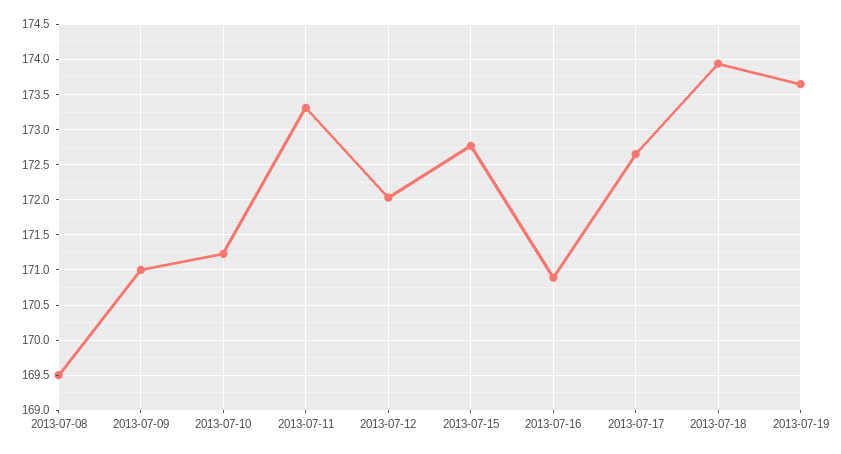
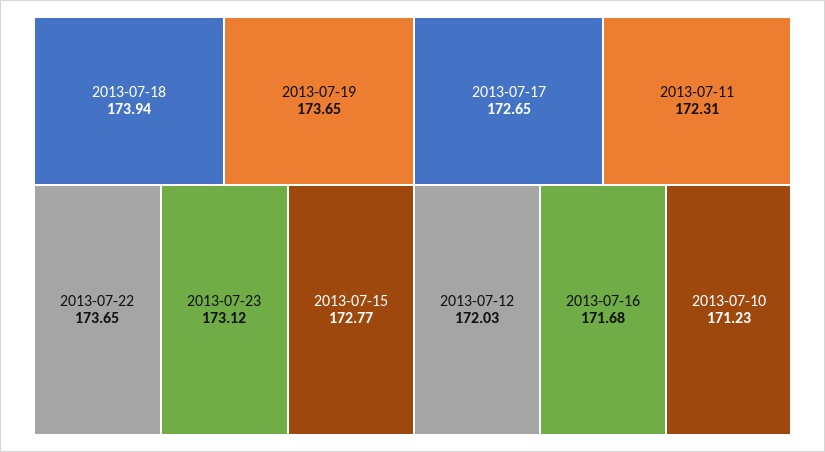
2013-07-08: 169.5 -> none
2013-07-09: 171 -> none
2013-07-11: 173.3 -> 172.31
2013-07-16: 170.9 -> 171.68
2013-07-22: none -> 173.65
2013-07-23: none -> 173.12

